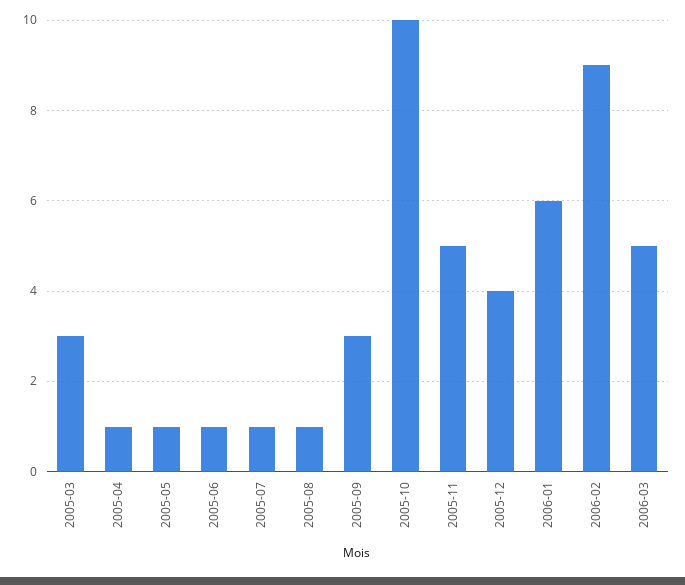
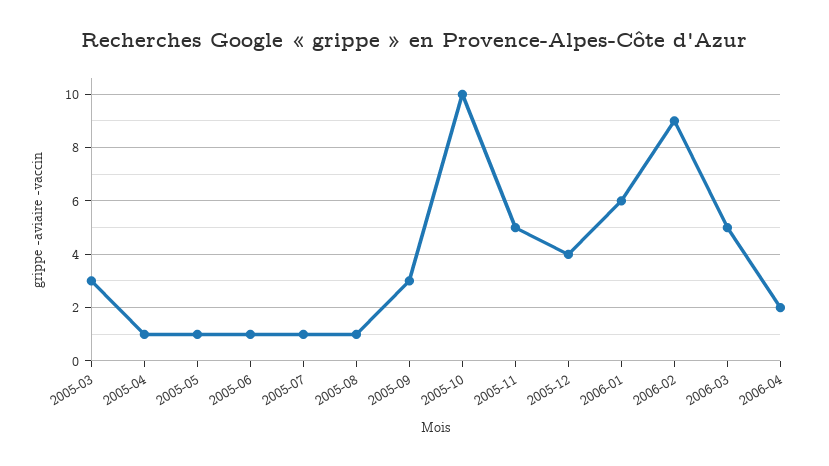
2006-04: none -> 2

